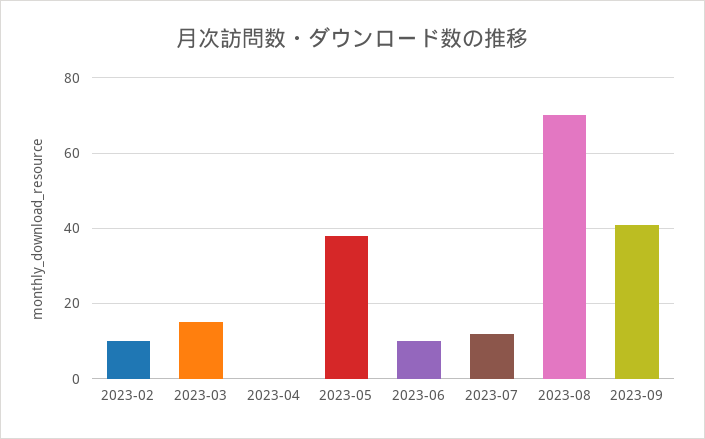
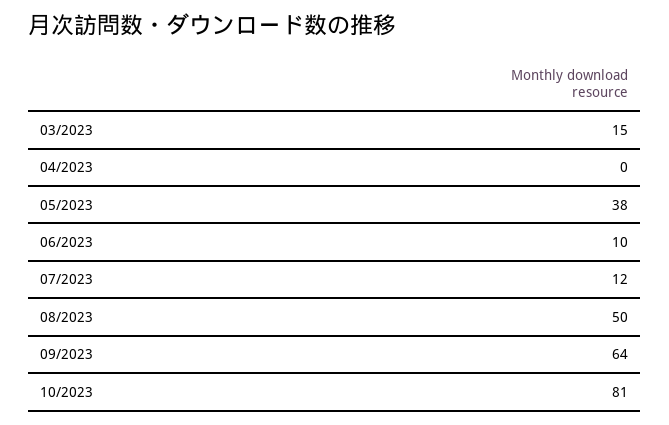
2023-02: 10 -> none
2023-08: 70 -> 50
2023-09: 40 -> 64
10/2023: none -> 81

